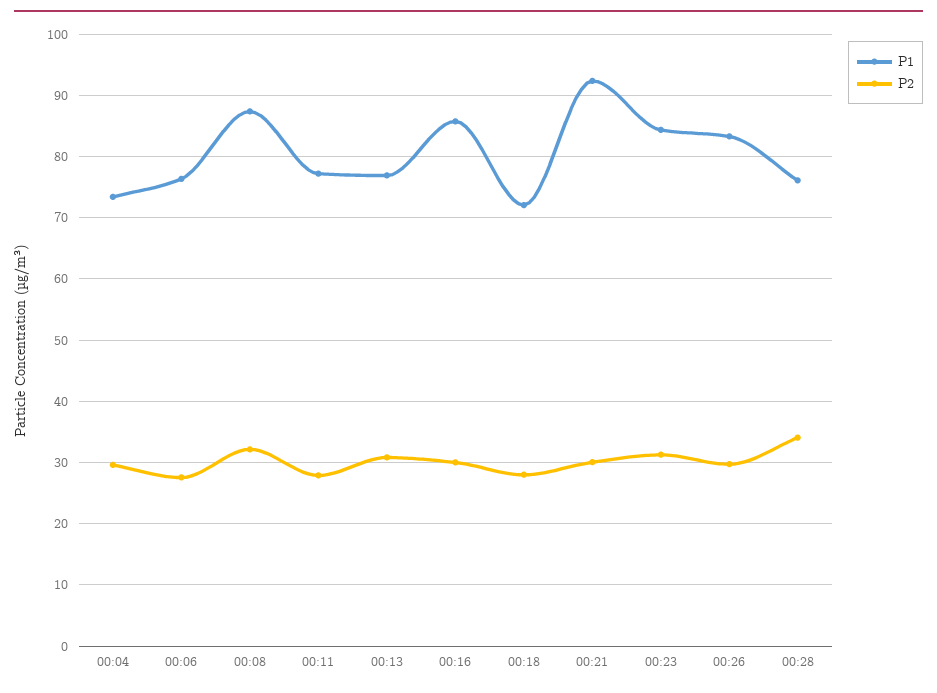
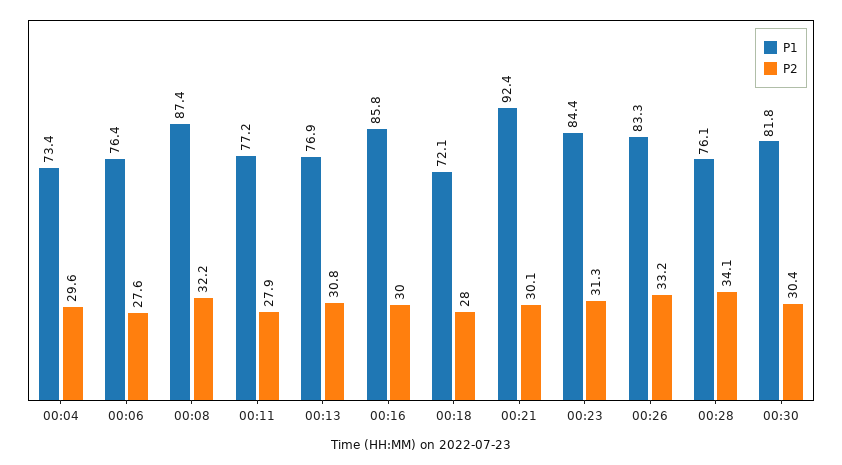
P2, 00:26: 30 -> 33.2
P1, 00:30: none -> 81.8
P2, 00:30: none -> 30.4

